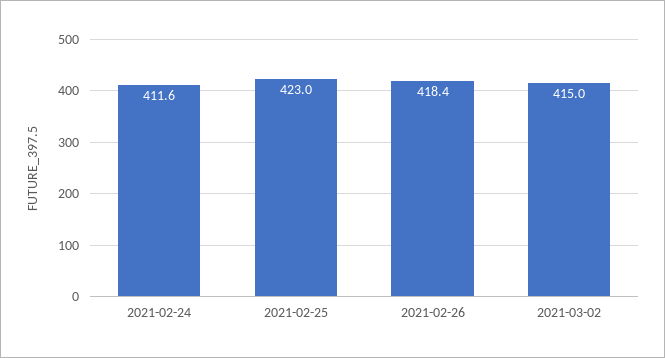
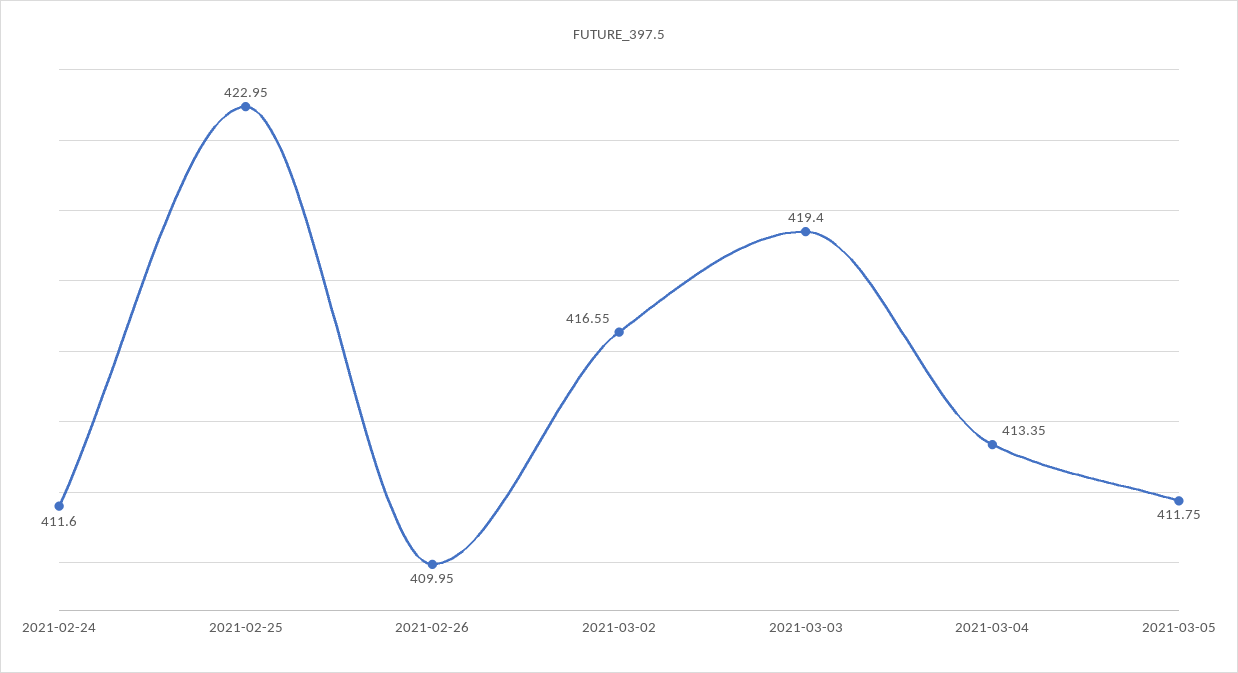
2021-02-26: 418.4 -> 409.95
2021-03-02: 415 -> 416.55
2021-03-03: none -> 419.4
2021-03-04: none -> 413.35
2021-03-05: none -> 411.75

